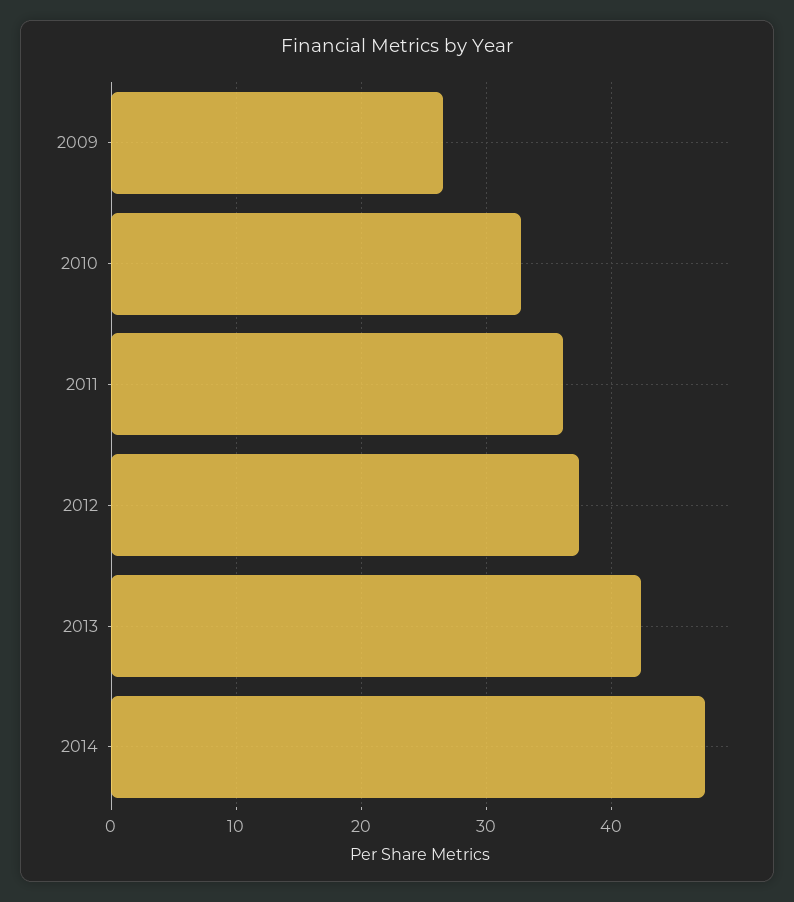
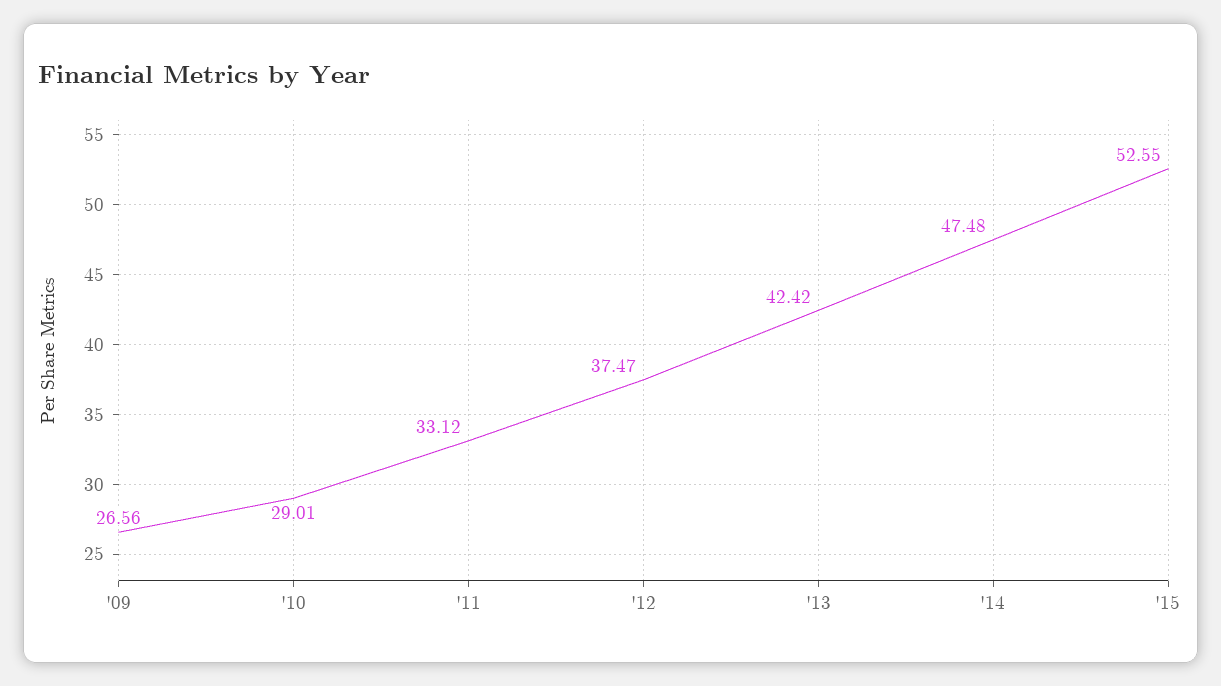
2010: 33 -> 29.01
2011: 36 -> 33.12
'15: none -> 52.55

